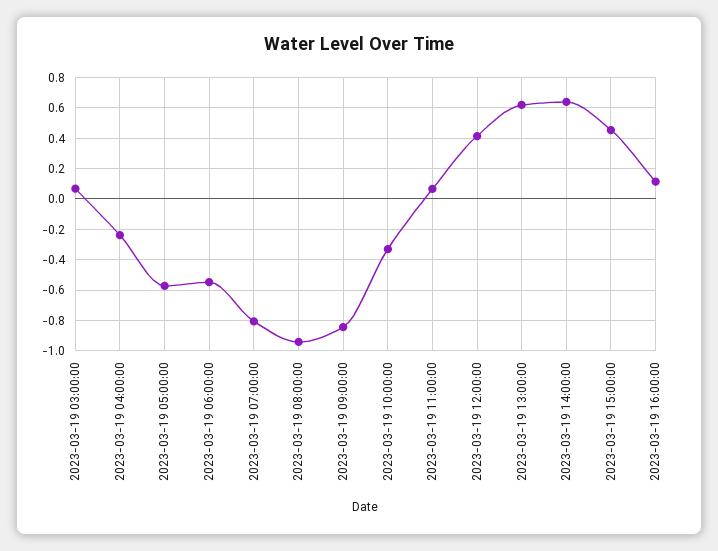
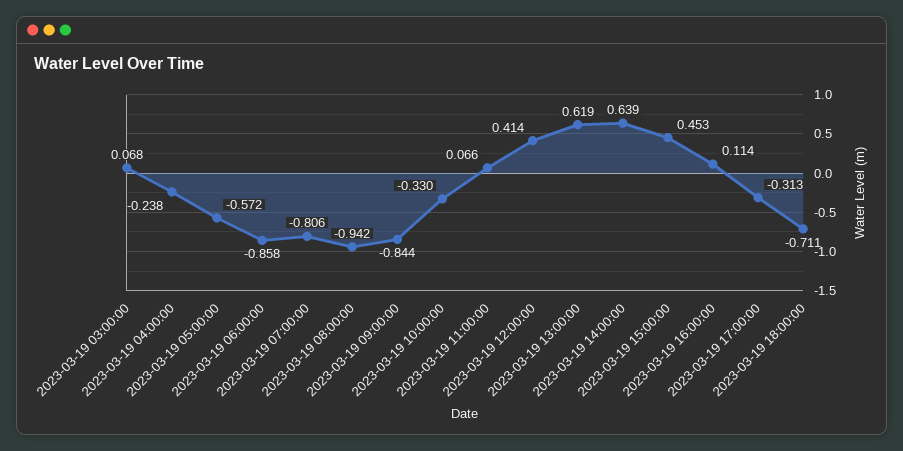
2023-03-19 06:00:00: -0.55 -> -0.858
2023-03-19 17:00:00: none -> -0.313
2023-03-19 18:00:00: none -> -0.711

